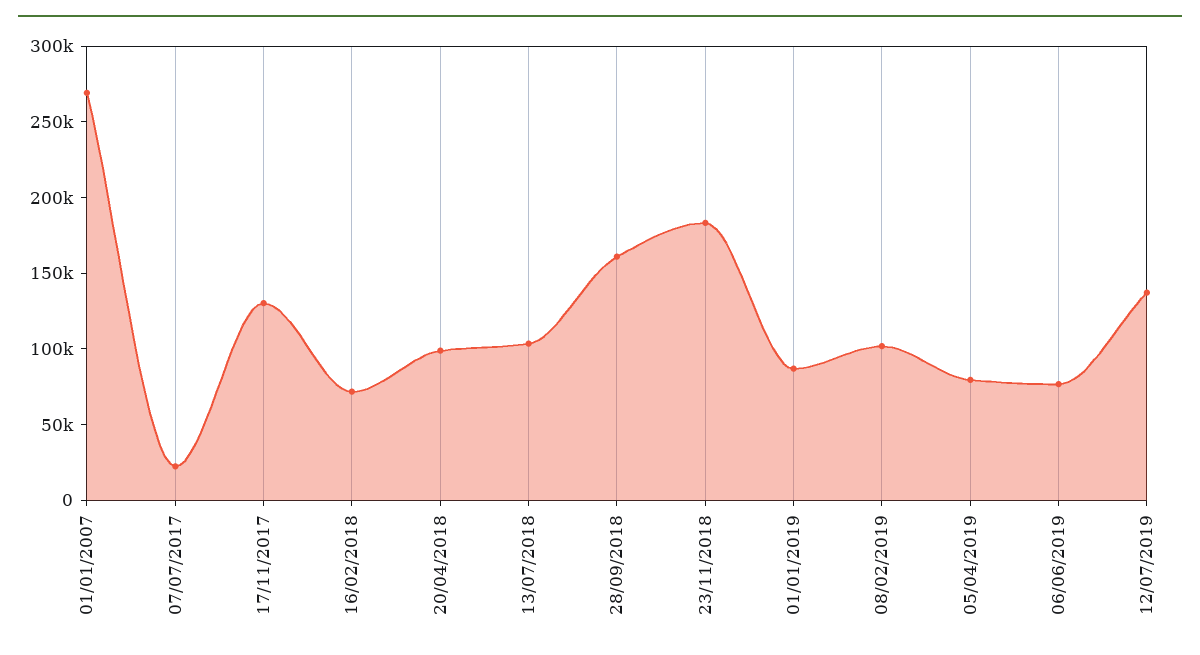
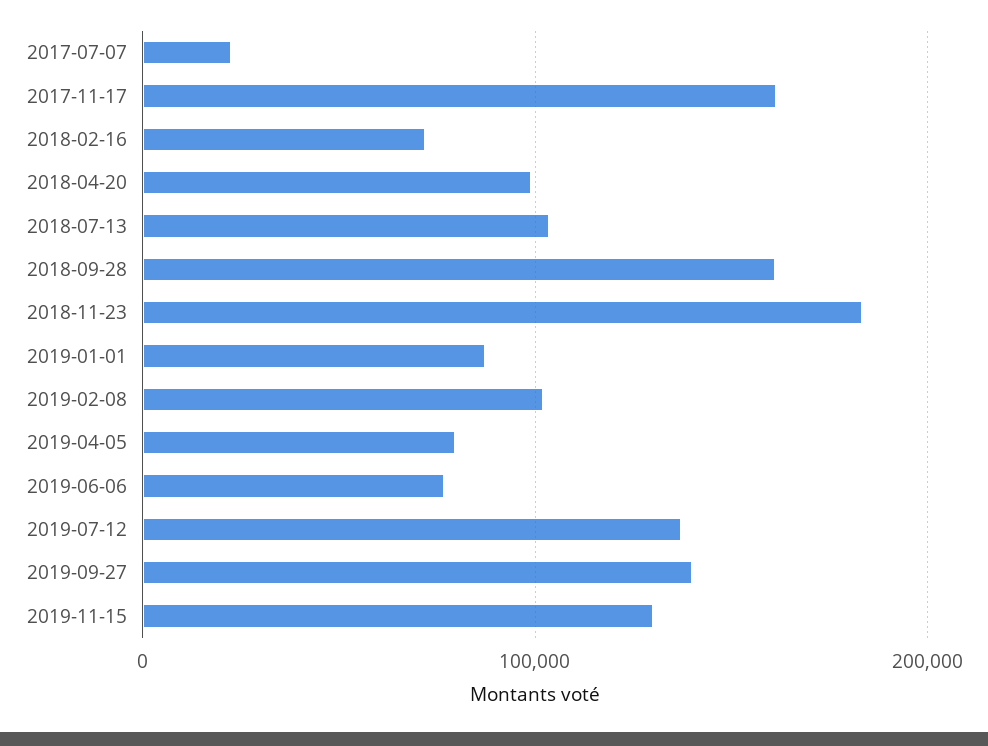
01/01/2007: 270000 -> none
17/11/2017: 130000 -> 160000
2019-09-27: none -> 140000
2019-11-15: none -> 130000

